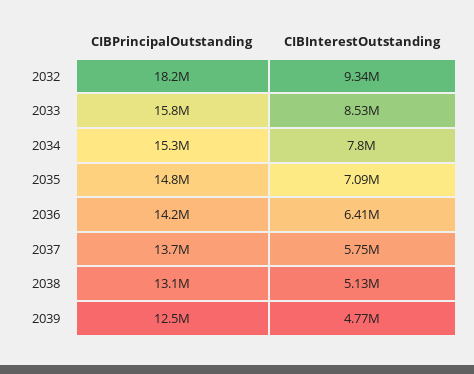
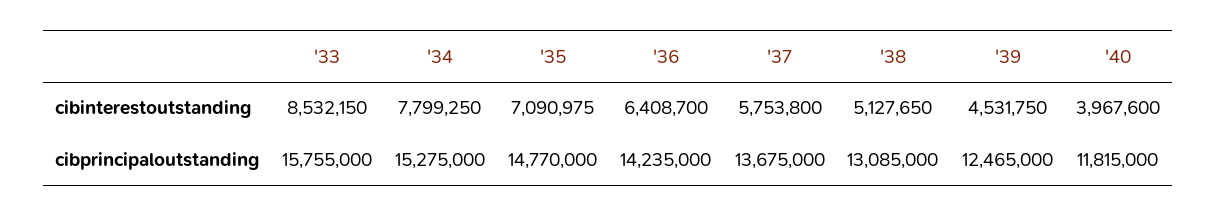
CIBPrincipalOutstanding, 2032: 18200000 -> none
CIBInterestOutstanding, 2032: 9340000 -> none
CIBInterestOutstanding, 2039: 4770000 -> 4531750
CIBInterestOutstanding, '40: none -> 3967600
CIBPrincipalOutstanding, '40: none -> 11815000

